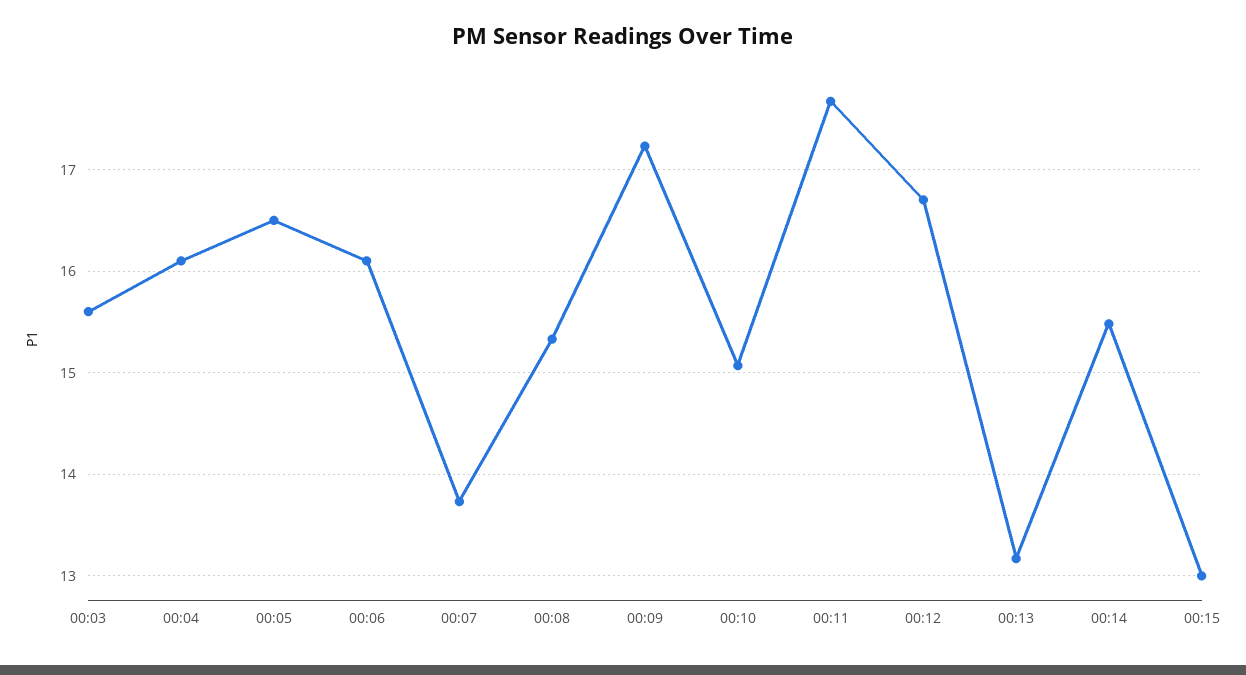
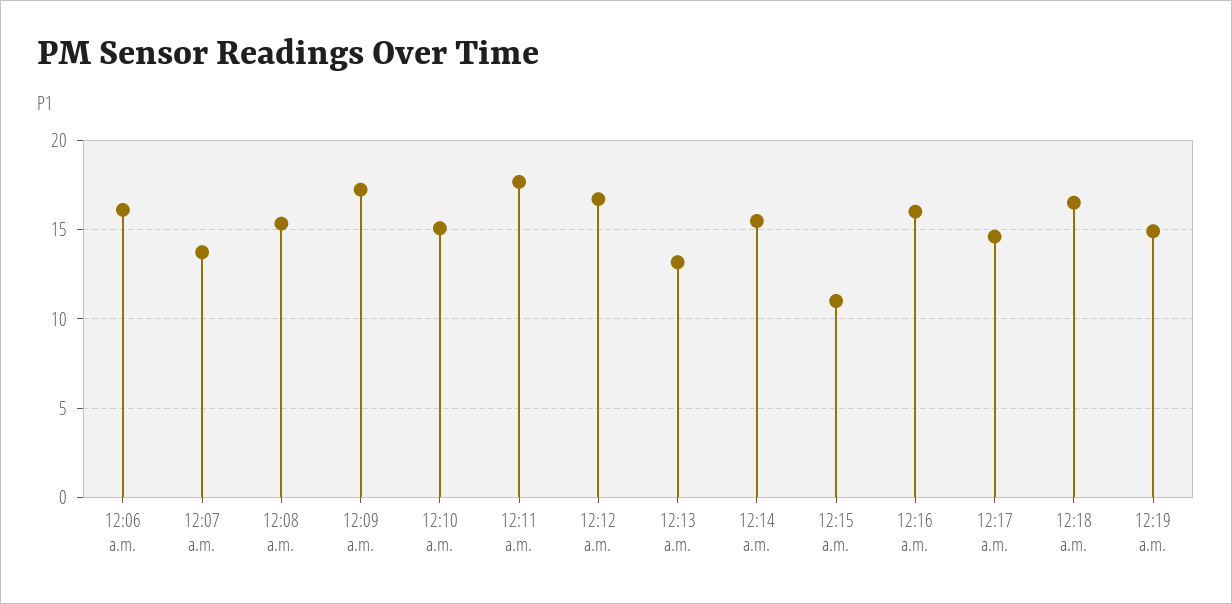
00:03: 15.6 -> none
00:04: 16.1 -> none
00:05: 16.5 -> none
00:15: 13 -> 11
12:16 a.m.: none -> 16
12:17 a.m.: none -> 14.5
12:18 a.m.: none -> 16.5
12:19 a.m.: none -> 15

